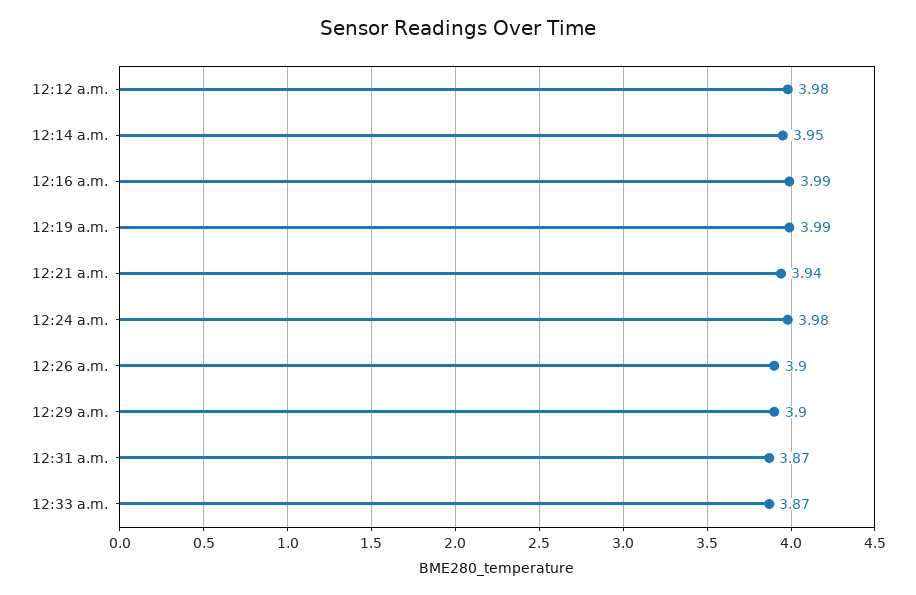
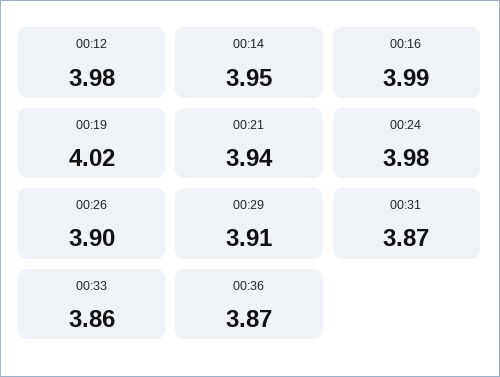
12:19 a.m.: 3.99 -> 4.02
12:29 a.m.: 3.9 -> 3.91
12:33 a.m.: 3.87 -> 3.86
00:36: none -> 3.87

